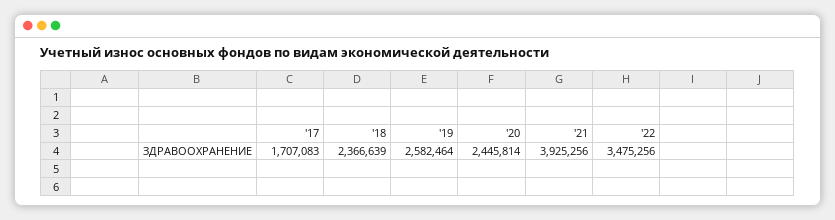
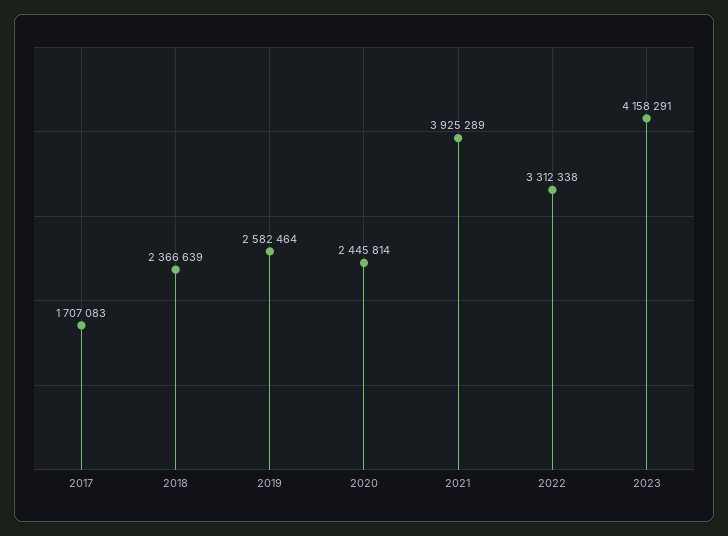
'21: 3925256 -> 3925289
'22: 3475256 -> 3312338
2023: none -> 4158291

